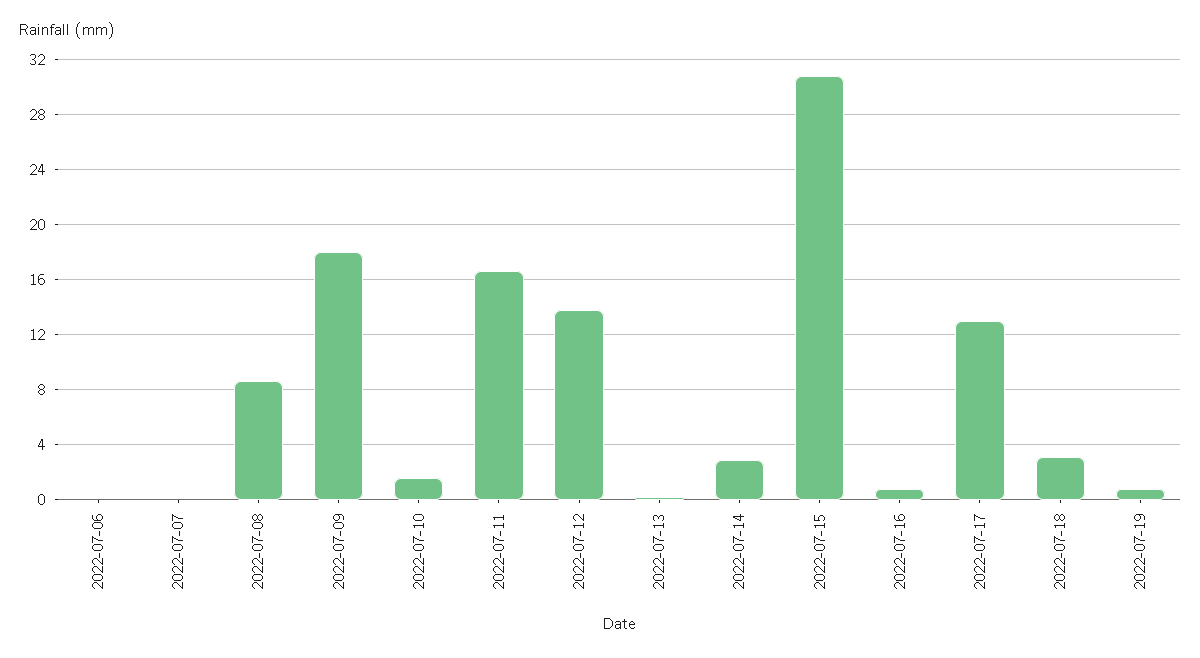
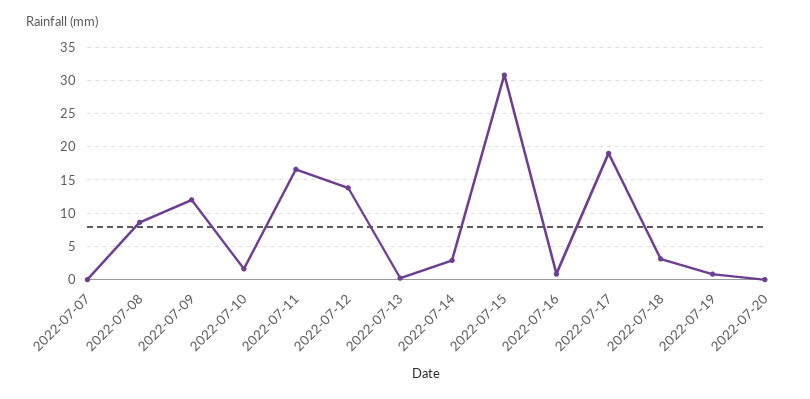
2022-07-06: 0 -> none
2022-07-09: 18 -> 12
2022-07-17: 13 -> 19
2022-07-20: none -> 0

